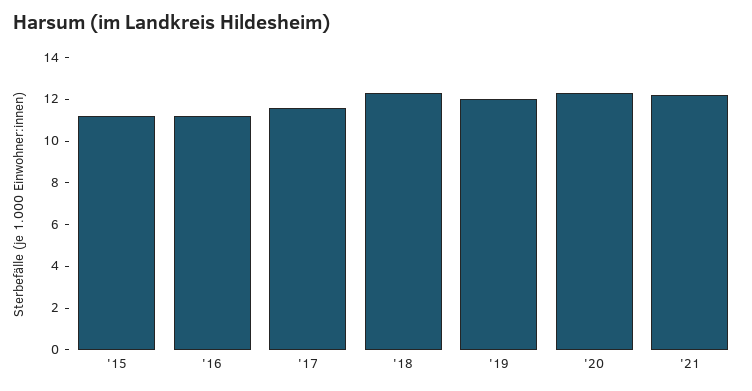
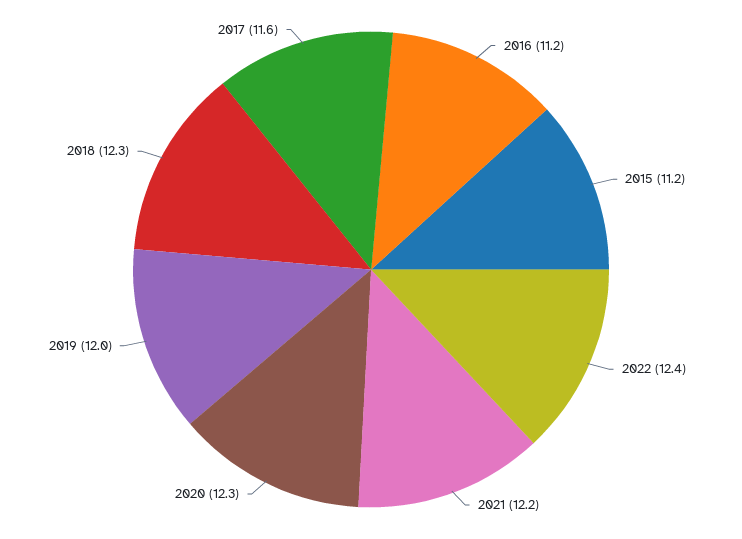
2022: none -> 12.4

